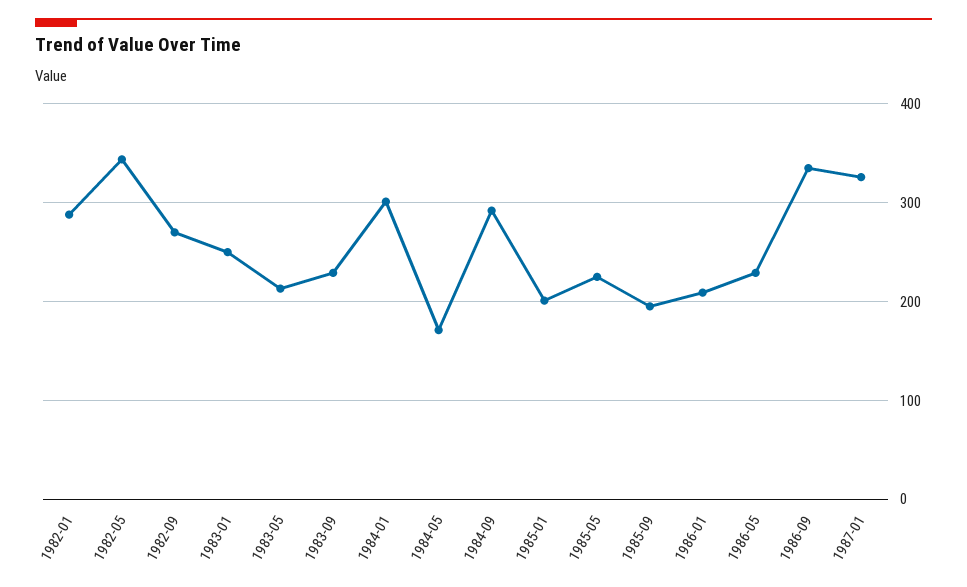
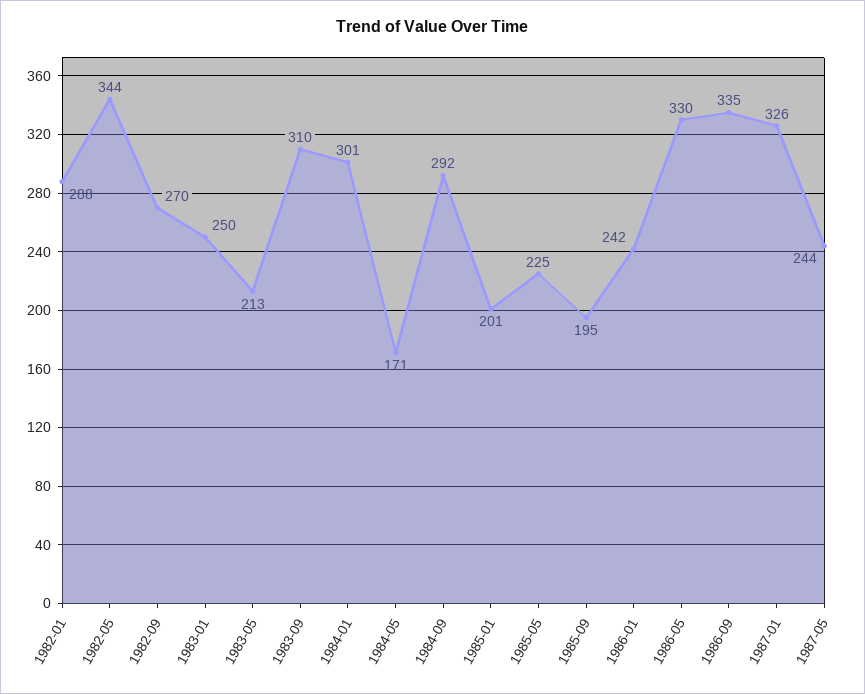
1983-09: 230 -> 310
1986-01: 210 -> 242
1986-05: 230 -> 330
1987-05: none -> 244

